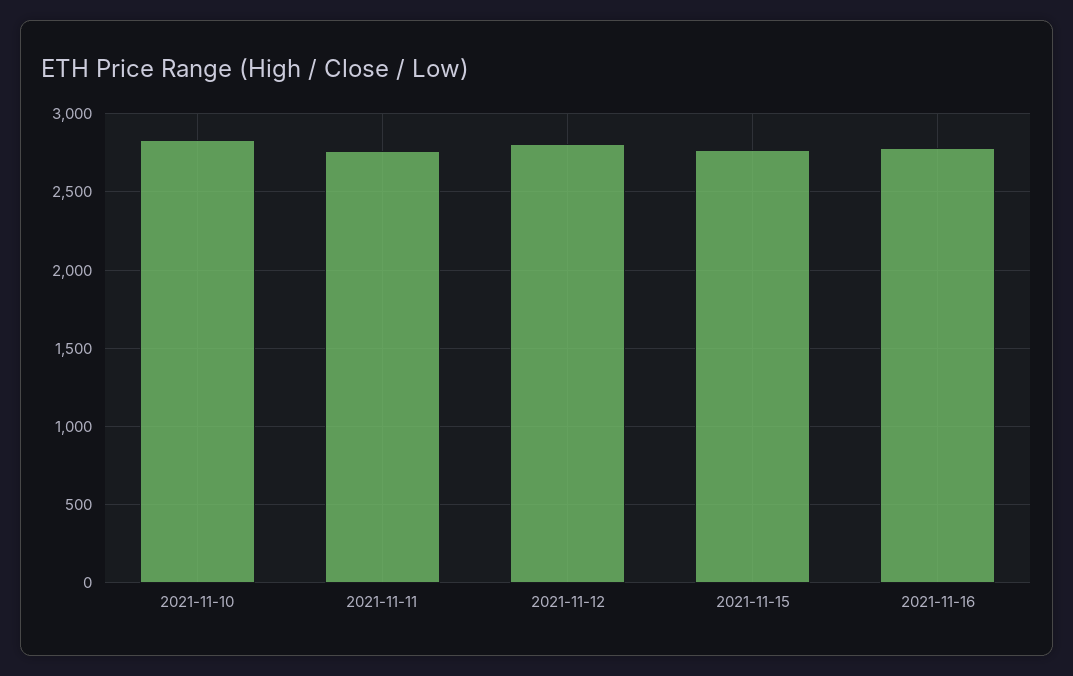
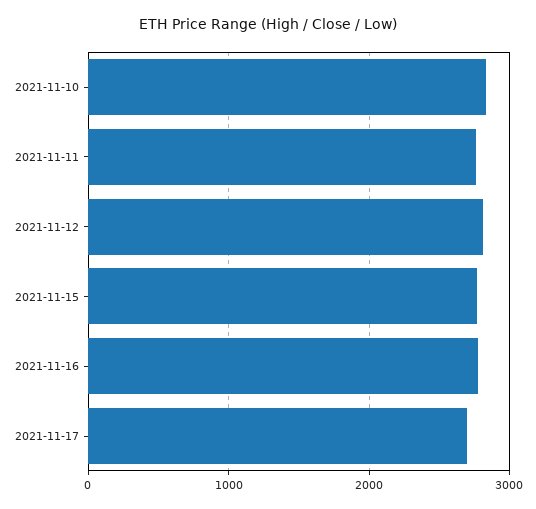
2021-11-17: none -> 2700

